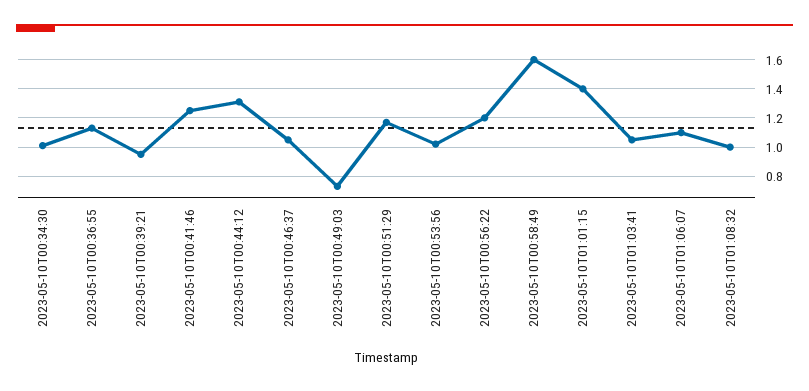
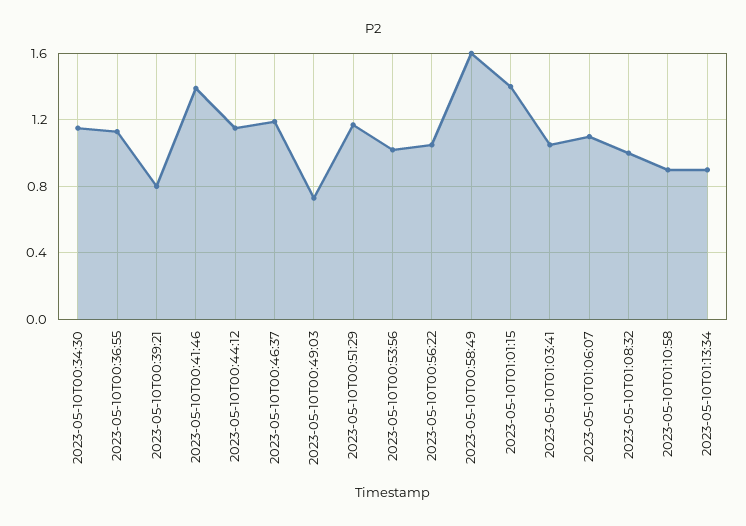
2023-05-10T00:34:30: 1 -> 1.15
2023-05-10T00:39:21: 0.95 -> 0.8
2023-05-10T00:41:46: 1.25 -> 1.4
2023-05-10T00:44:12: 1.3 -> 1.15
2023-05-10T00:46:37: 1.05 -> 1.2
2023-05-10T00:56:22: 1.2 -> 1.05
2023-05-10T01:10:58: none -> 0.9
2023-05-10T01:13:34: none -> 0.9

